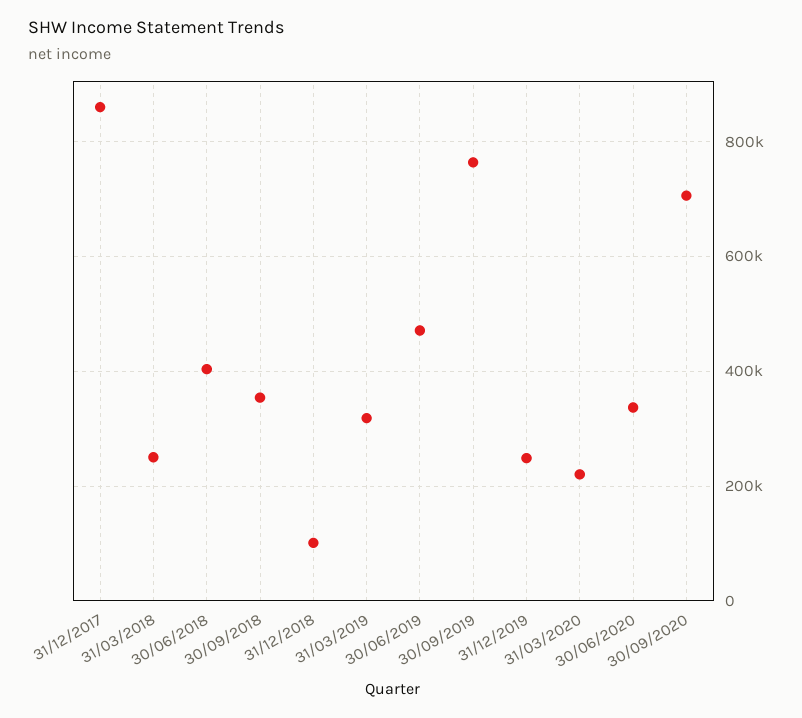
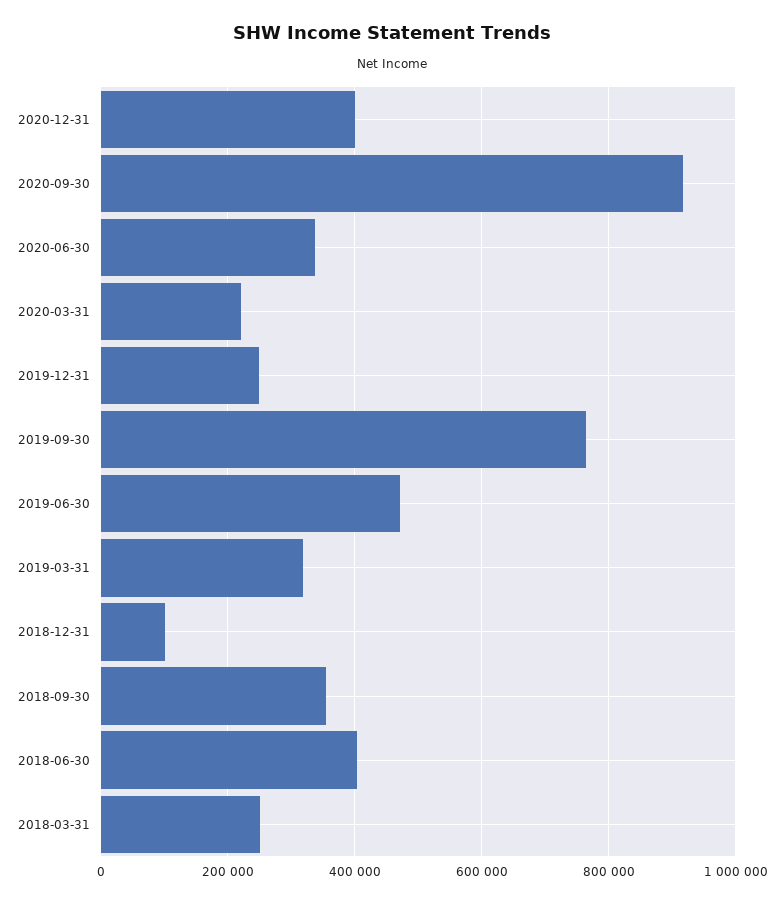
31/12/2017: 860000 -> none
30/09/2020: 700000 -> 920000
2020-12-31: none -> 400000

